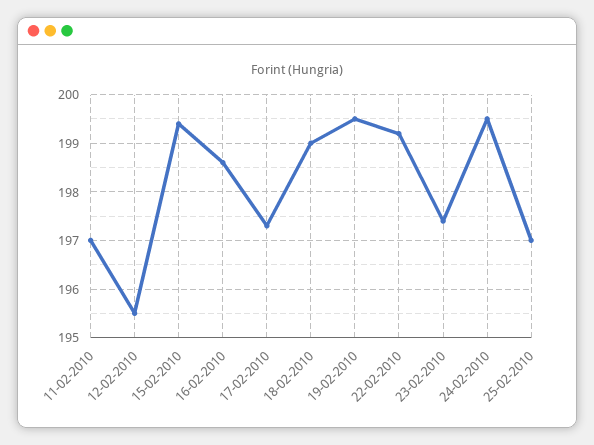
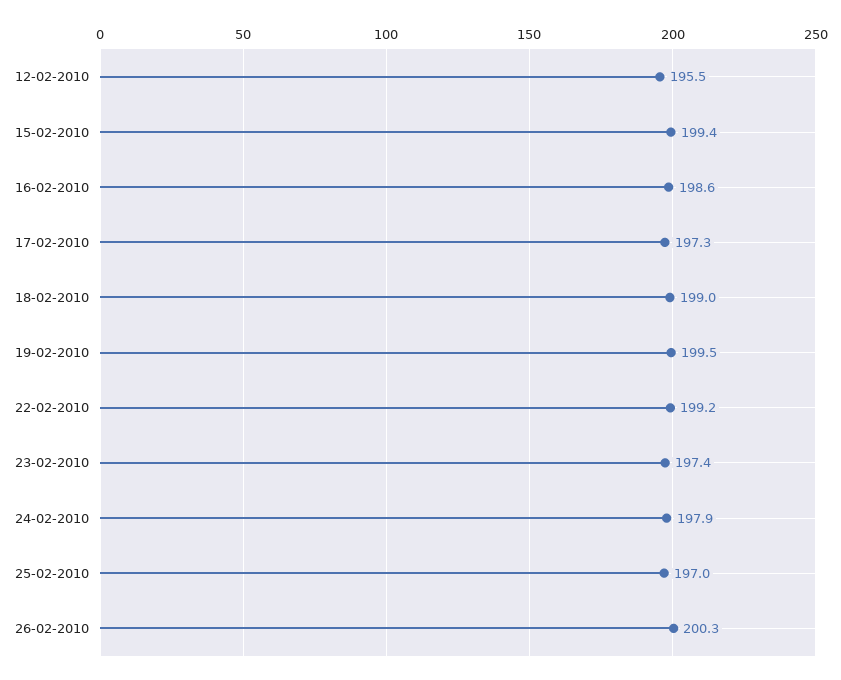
11-02-2010: 197 -> none
24-02-2010: 199.5 -> 197.9
26-02-2010: none -> 200.3

